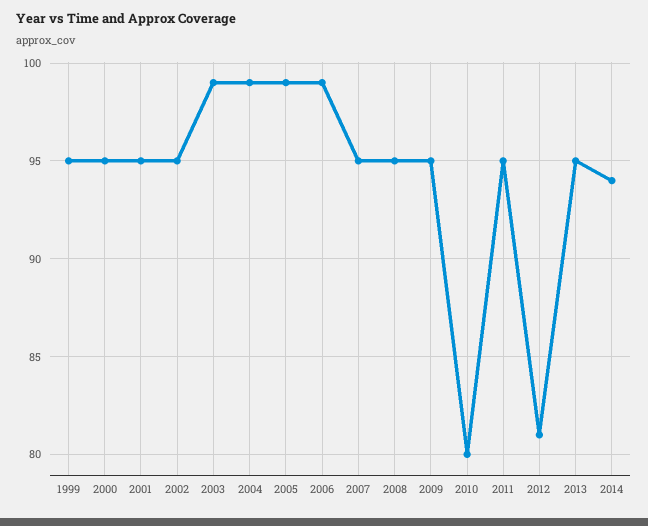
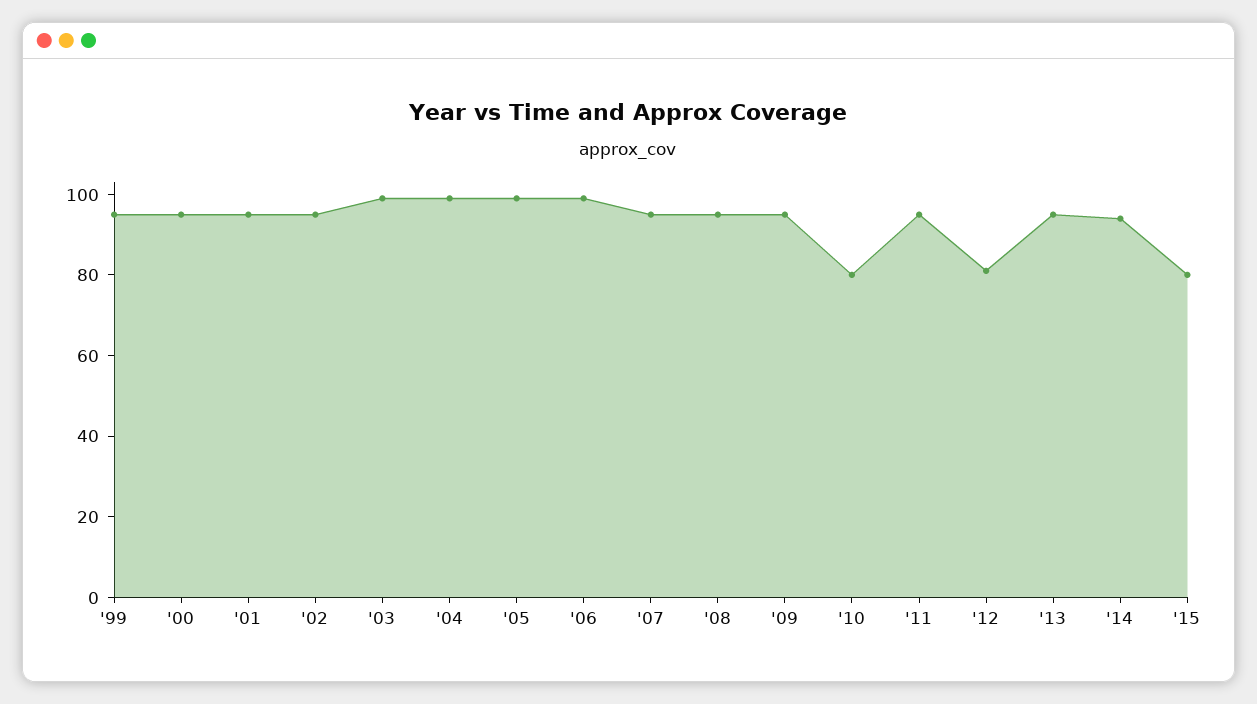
'15: none -> 80

